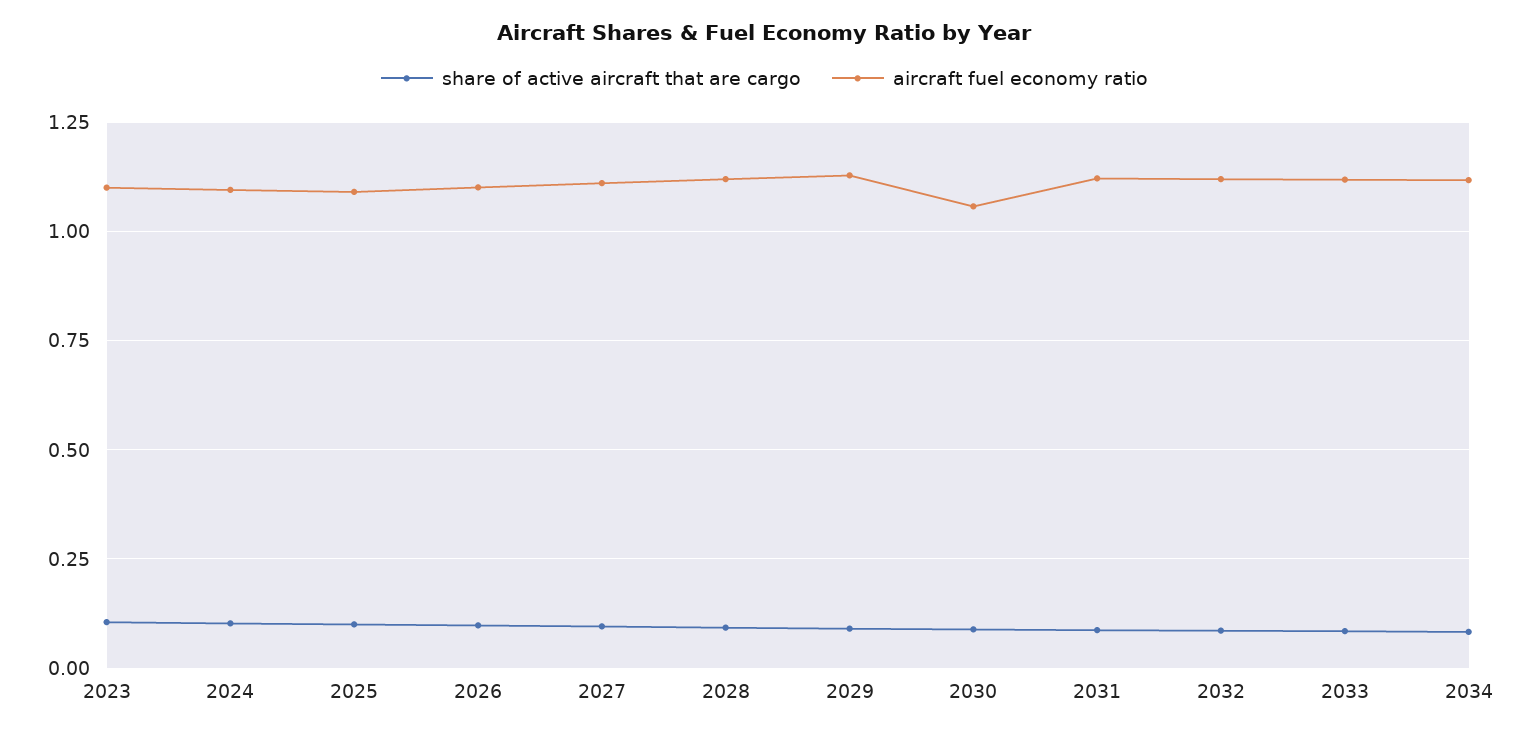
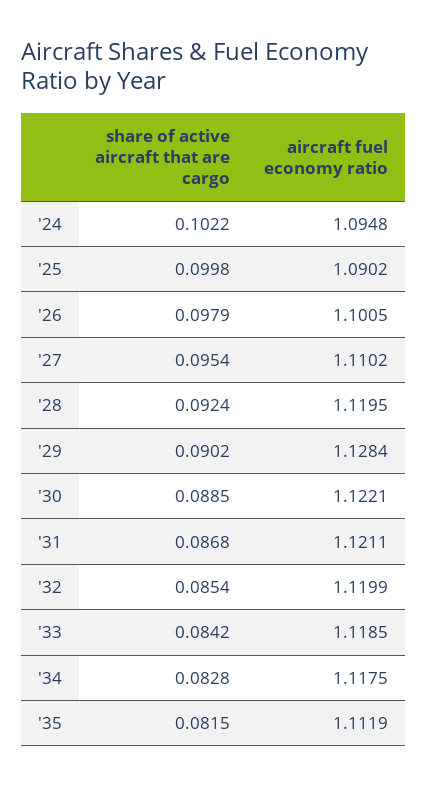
share of active aircraft that are cargo, 2023: 0.1 -> none
aircraft fuel economy ratio, 2023: 1.1 -> none
aircraft fuel economy ratio, 2030: 1.05 -> 1.1221
share of active aircraft that are cargo, '35: none -> 0.0815
aircraft fuel economy ratio, '35: none -> 1.1119

